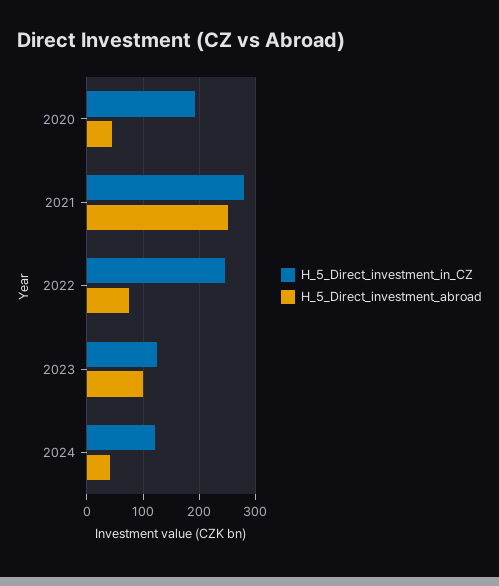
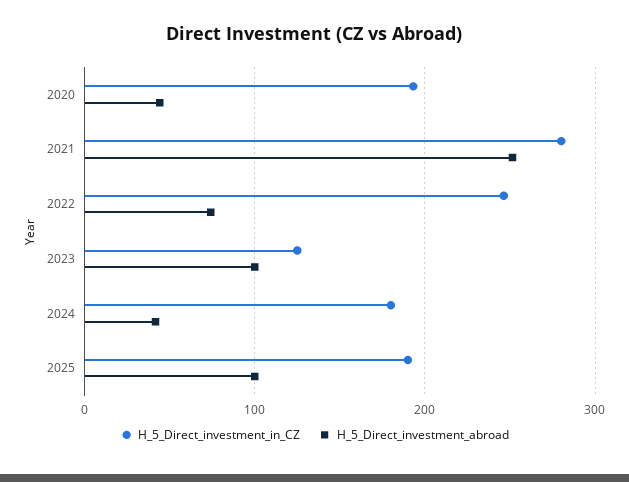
H_5_Direct_investment_in_CZ, 2024: 120 -> 180
H_5_Direct_investment_in_CZ, 2025: none -> 190
H_5_Direct_investment_abroad, 2025: none -> 100

